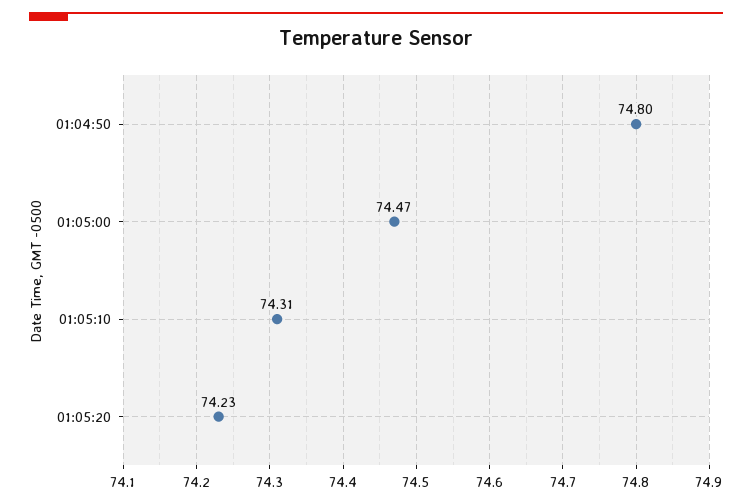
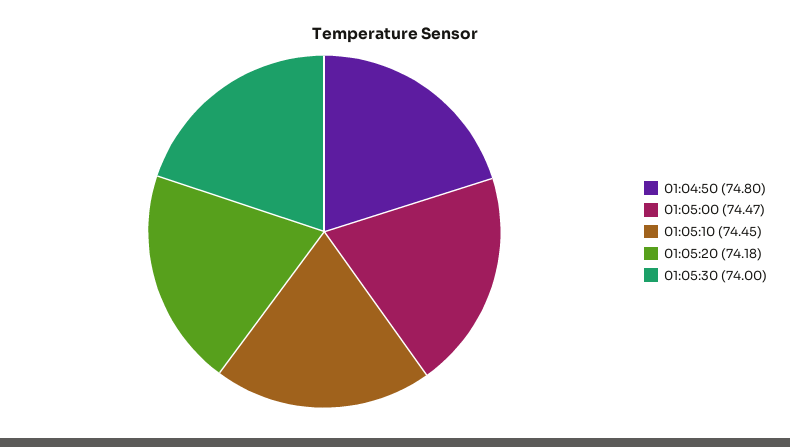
01:05:10: 74.31 -> 74.45
01:05:20: 74.23 -> 74.18
01:05:30: none -> 74

